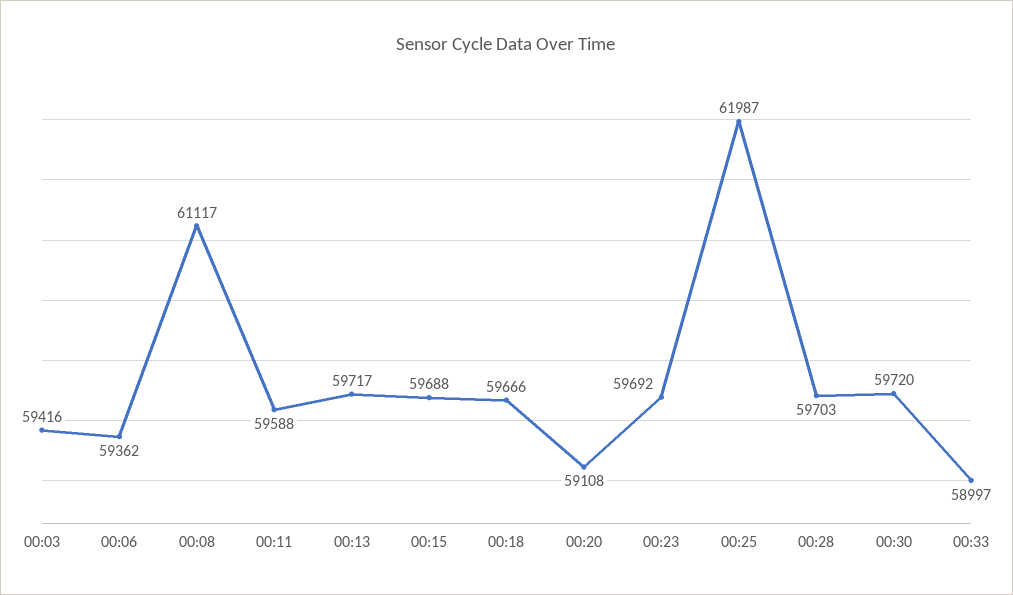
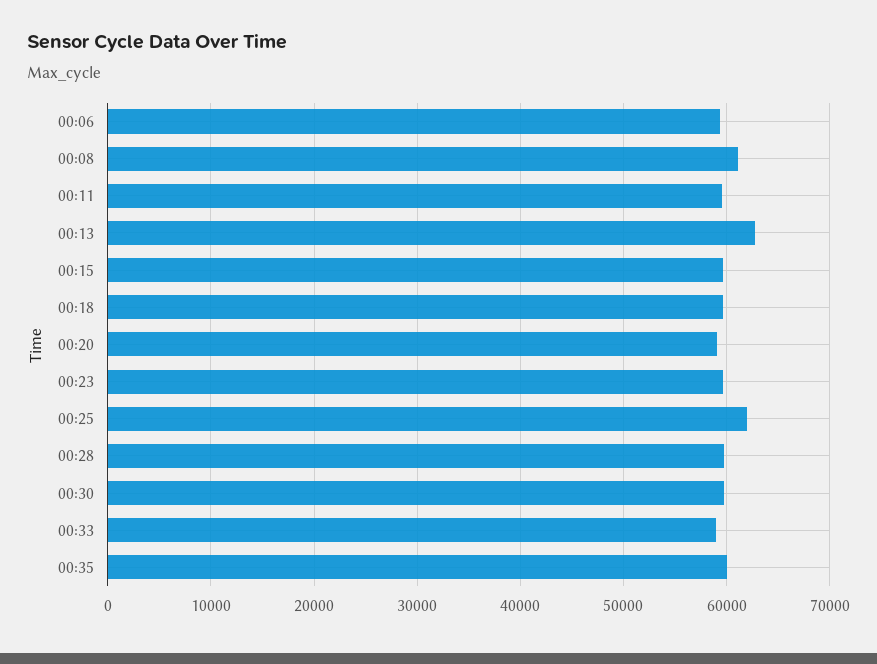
00:03: 59416 -> none
00:13: 59717 -> 63000
00:35: none -> 60000

